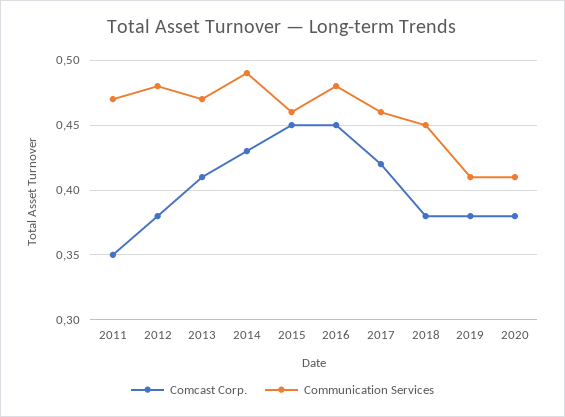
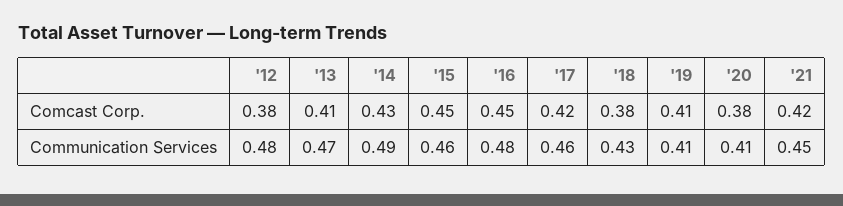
Comcast Corp., 2011: 0.35 -> none
Communication Services, 2011: 0.47 -> none
Communication Services, 2018: 0.45 -> 0.43
Comcast Corp., 2019: 0.38 -> 0.41
Comcast Corp., '21: none -> 0.42
Communication Services, '21: none -> 0.45

